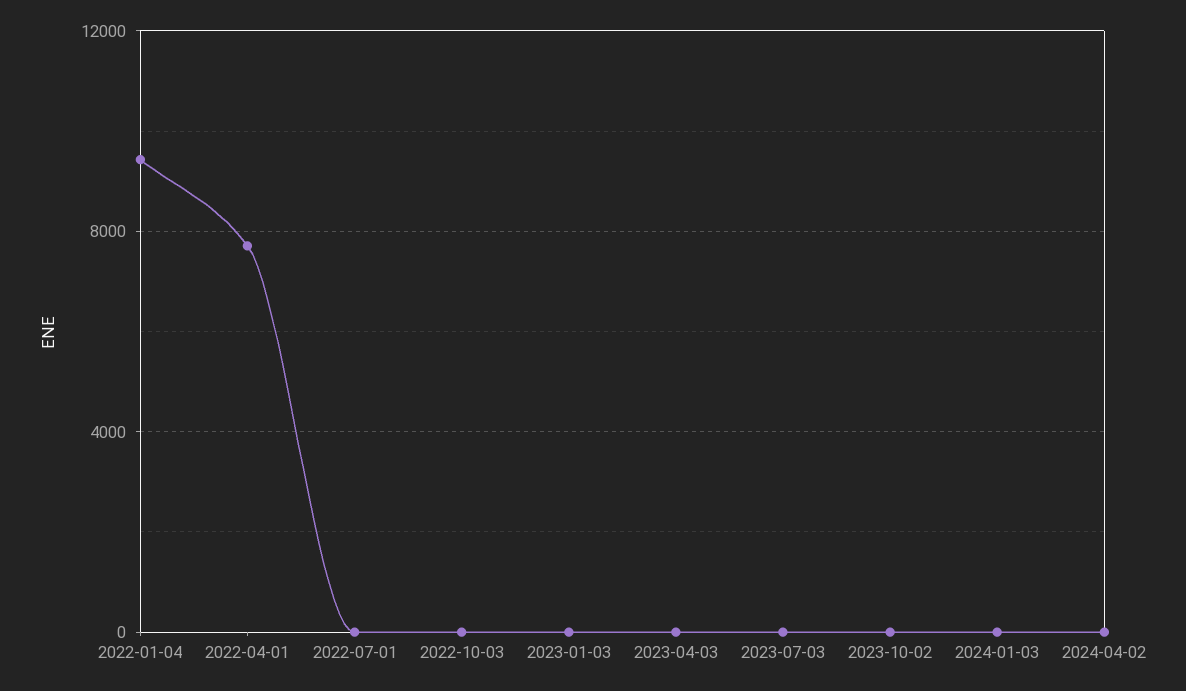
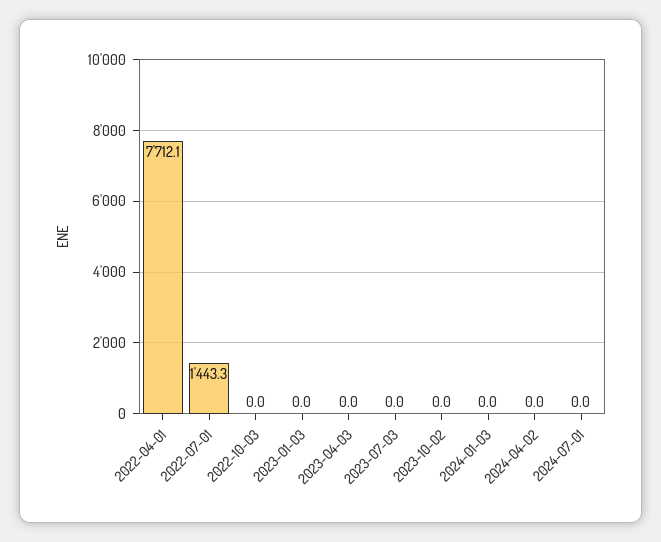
2022-01-04: 9500 -> none
2022-07-01: 0 -> 1443.3
2024-07-01: none -> 0

